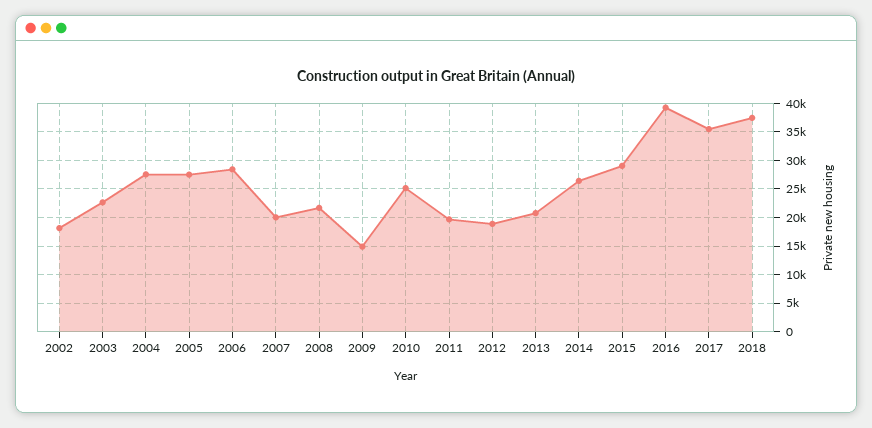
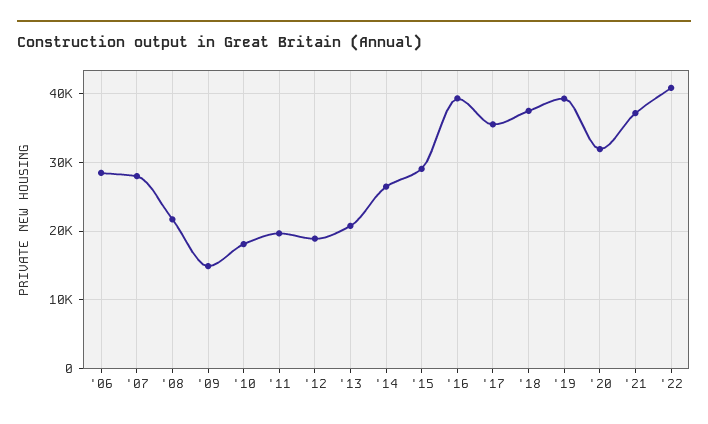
2002: 17500 -> none
2003: 22500 -> none
2004: 27500 -> none
2005: 27500 -> none
2007: 20000 -> 28000
2010: 25000 -> 18000
'19: none -> 39000
'20: none -> 32000
'21: none -> 37000
'22: none -> 41000

